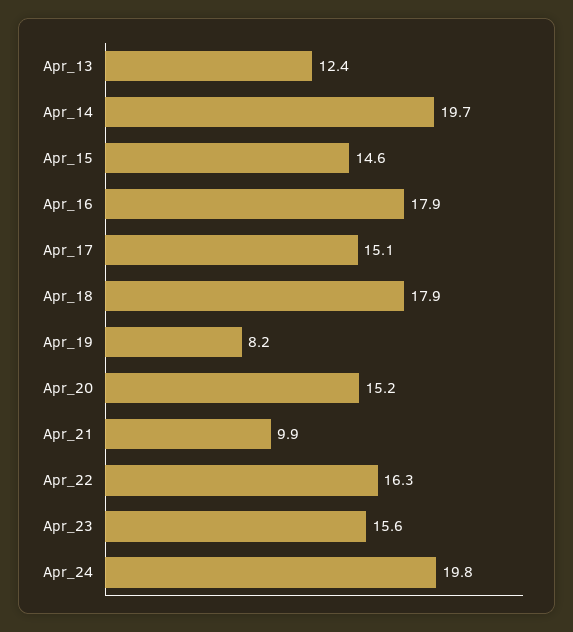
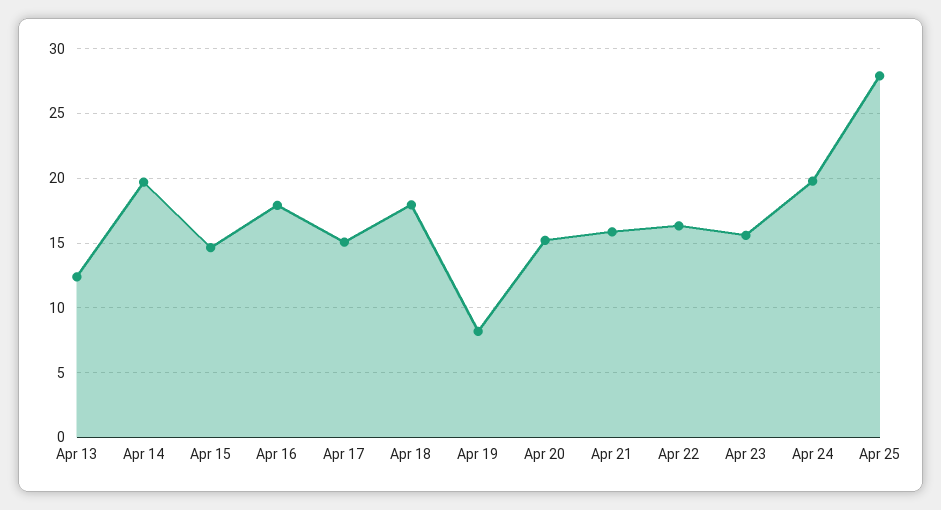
Apr_21: 9.9 -> 16
Apr 25: none -> 28

